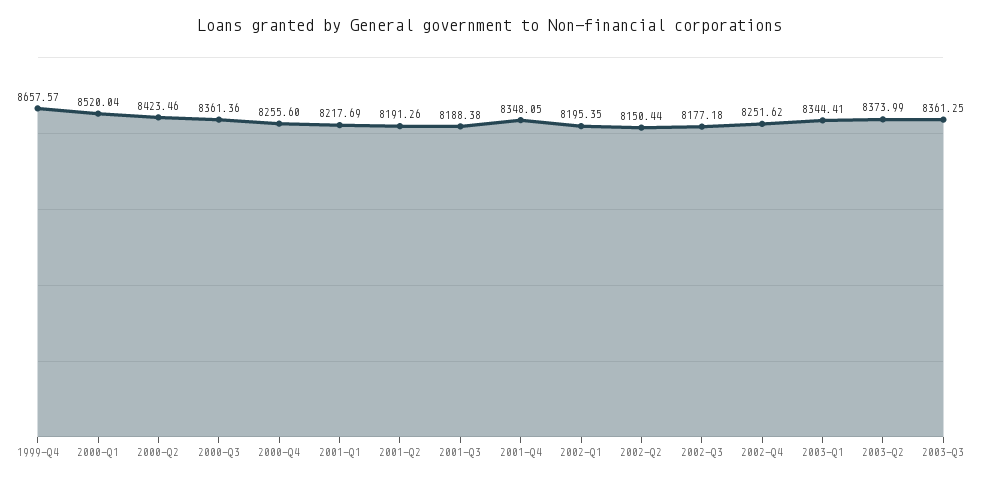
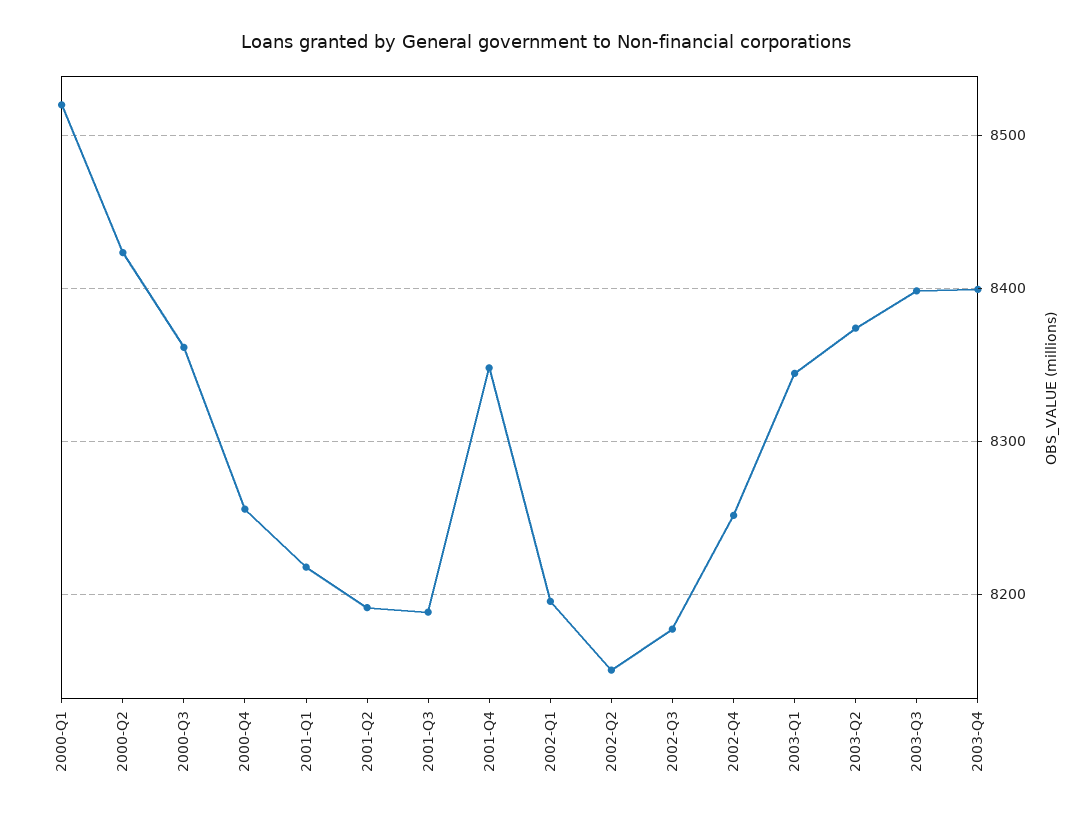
1999-Q4: 8657.57 -> none
2003-Q3: 8361.25 -> 8400
2003-Q4: none -> 8400

